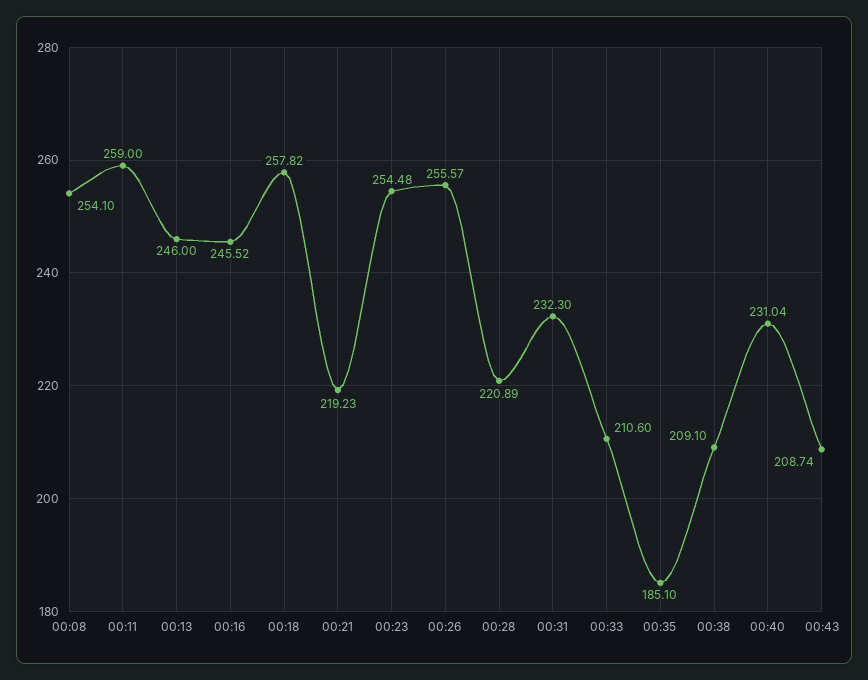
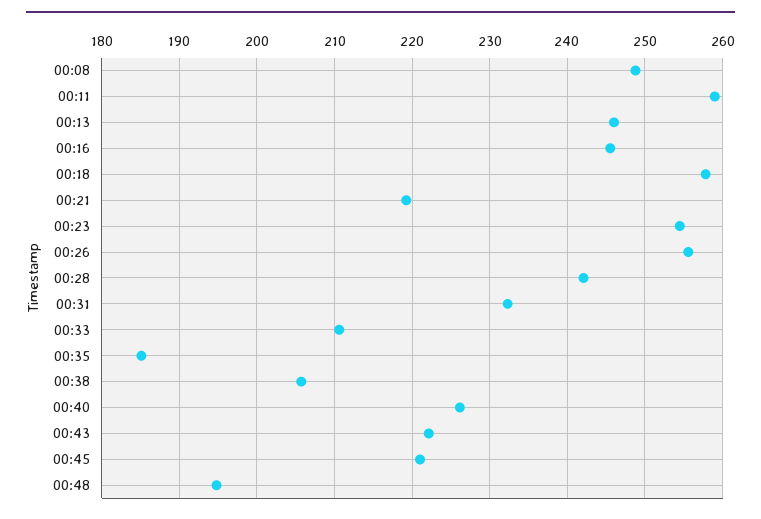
00:08: 254.1 -> 249
00:28: 220.89 -> 242
00:38: 209.1 -> 206
00:40: 231.04 -> 226
00:43: 208.74 -> 222
00:45: none -> 221
00:48: none -> 195

